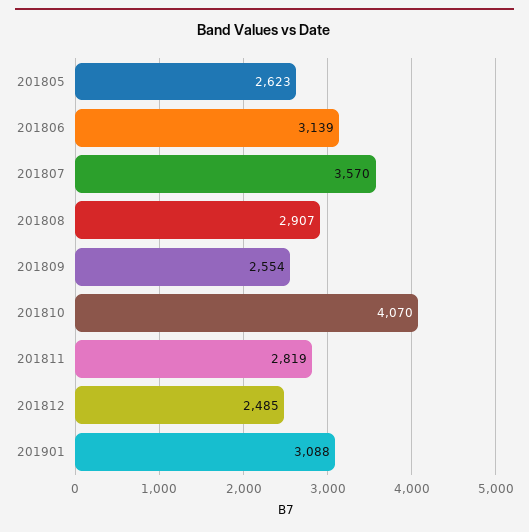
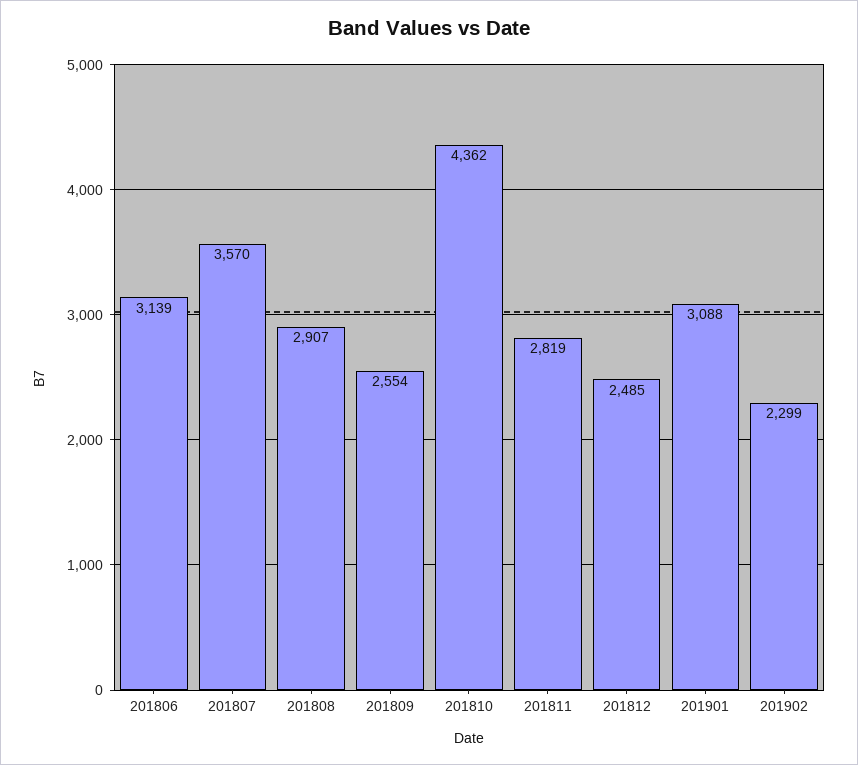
201805: 2623 -> none
201810: 4070 -> 4362
201902: none -> 2299

